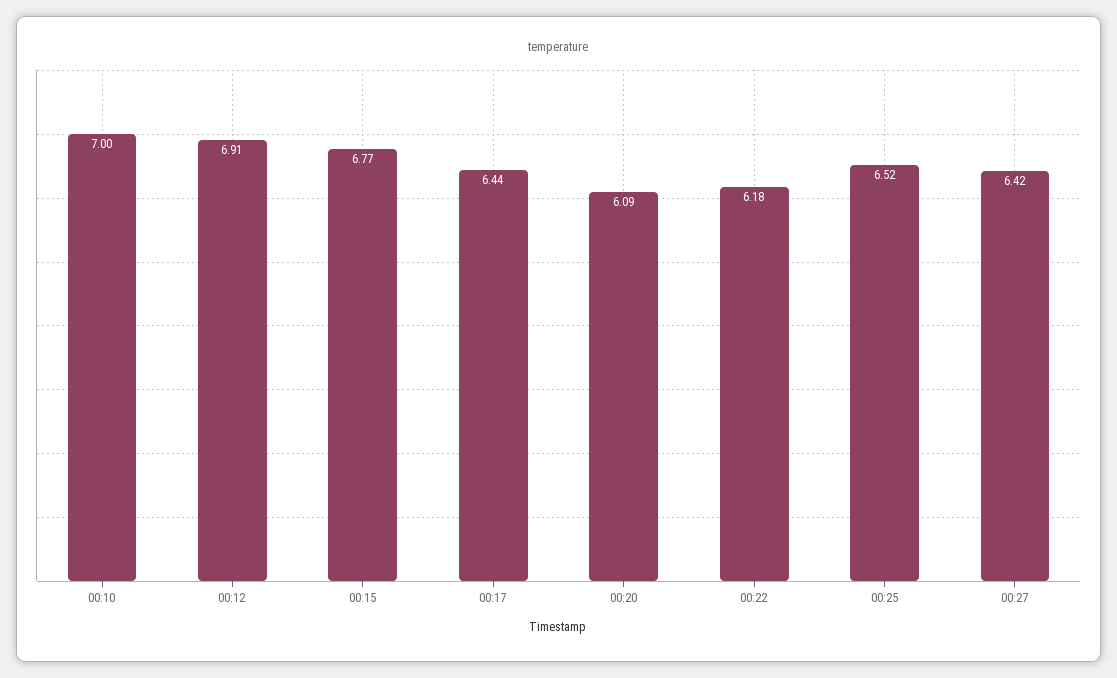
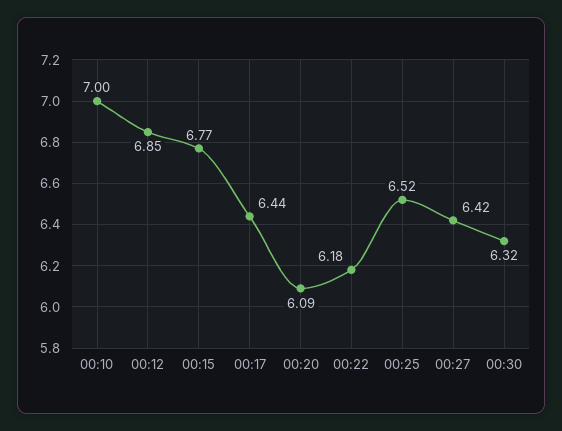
00:12: 6.91 -> 6.85
00:30: none -> 6.32

